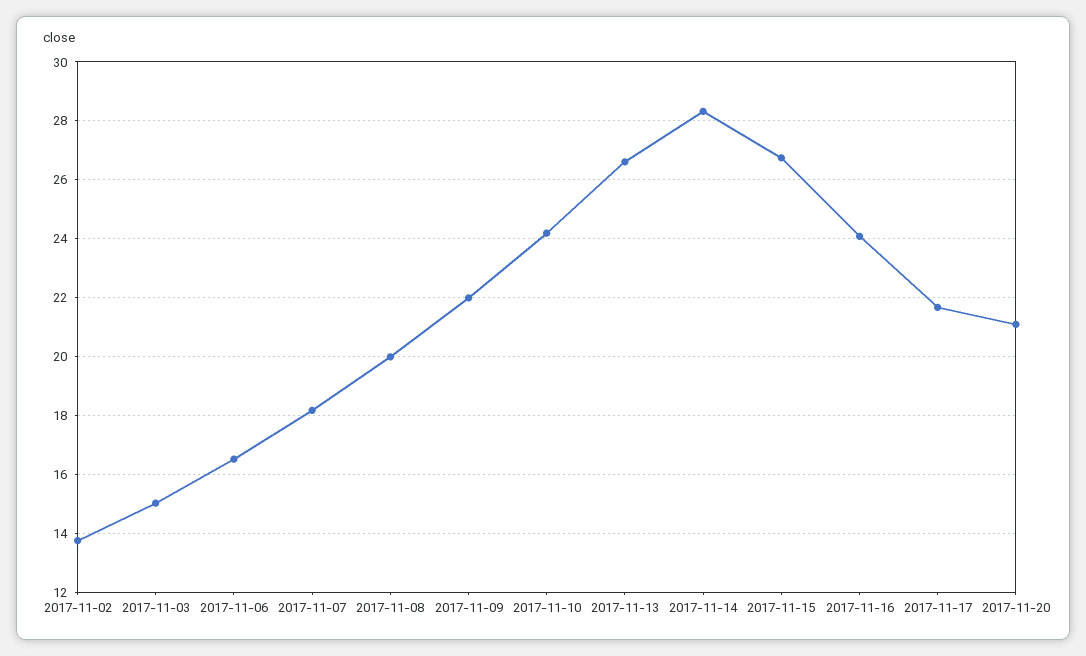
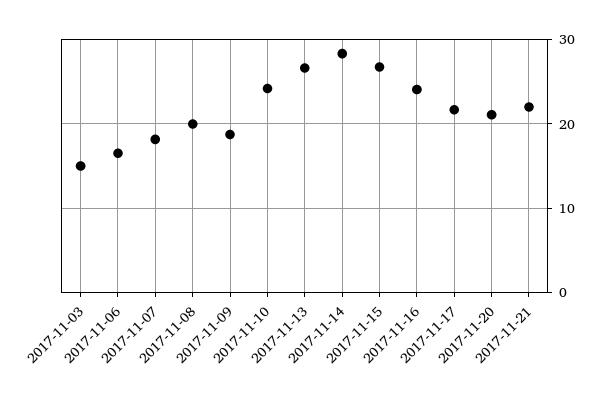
2017-11-02: 13.75 -> none
2017-11-09: 22 -> 19
2017-11-21: none -> 22

